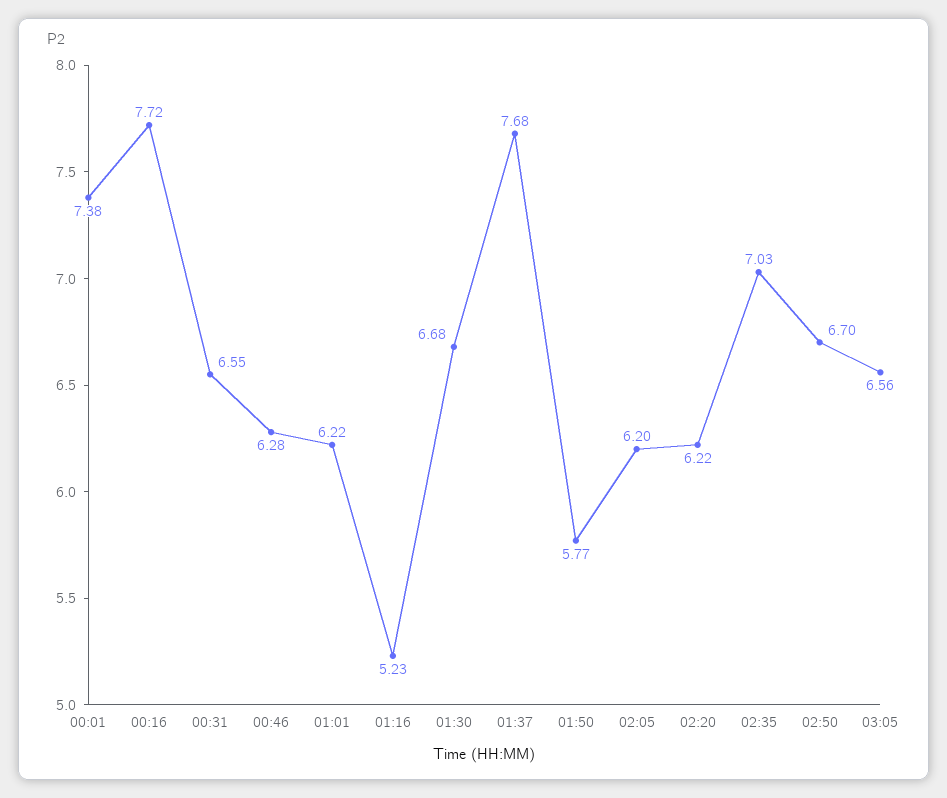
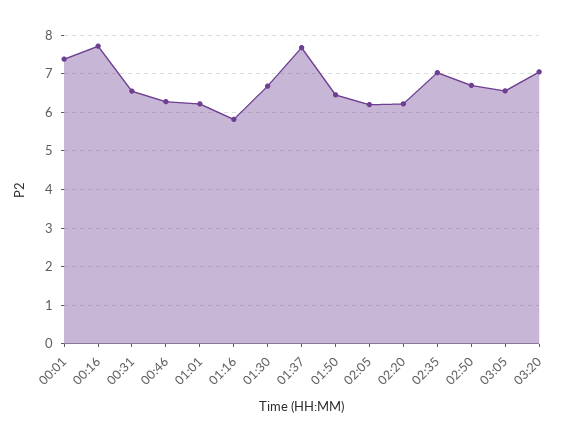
01:16: 5.23 -> 5.8
01:50: 5.77 -> 6.4
03:20: none -> 7

